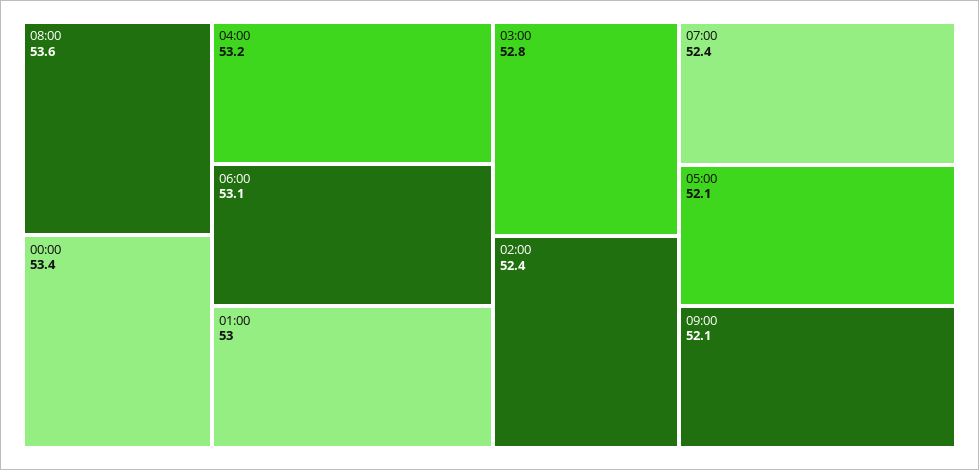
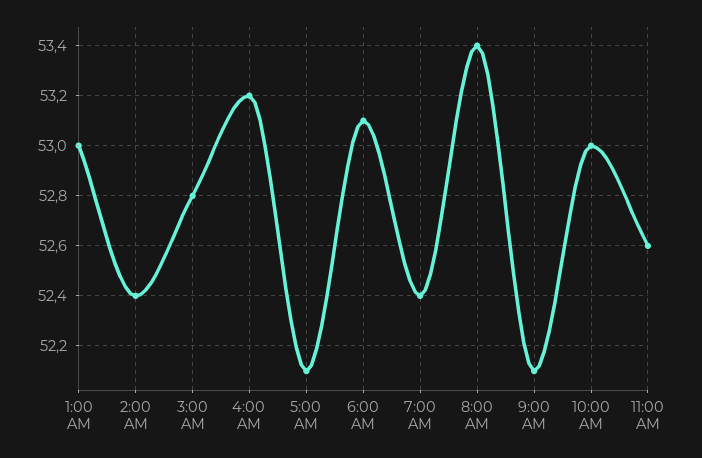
08:00: 53.6 -> 53.4
00:00: 53.4 -> none
10:00 AM: none -> 53
11:00 AM: none -> 52.6

